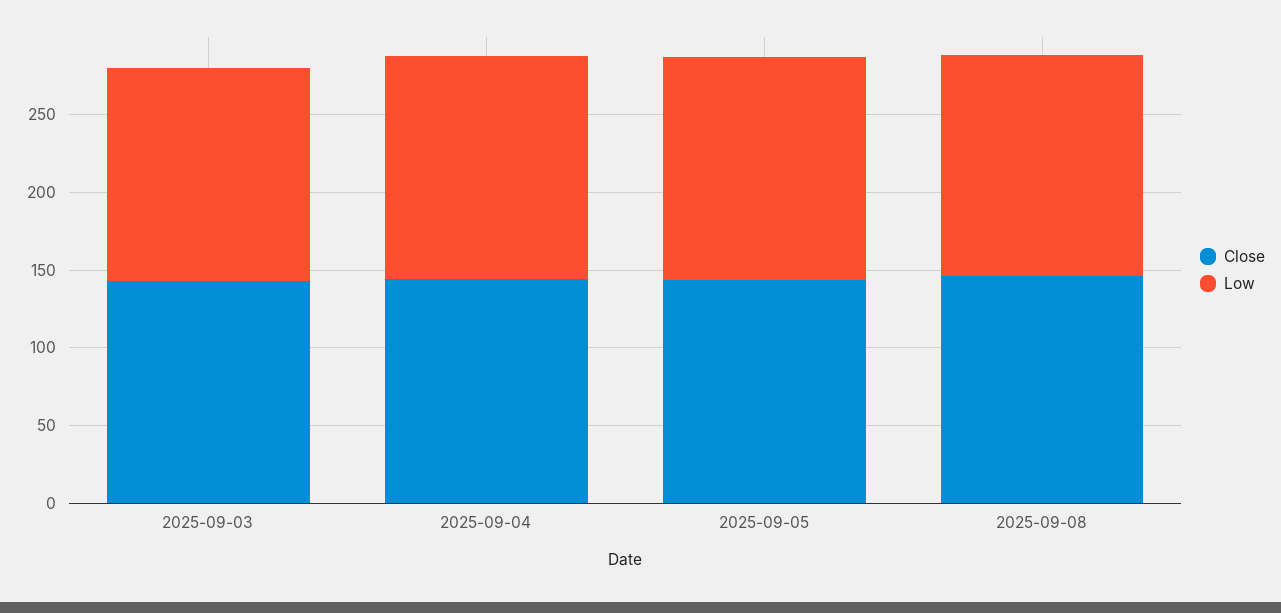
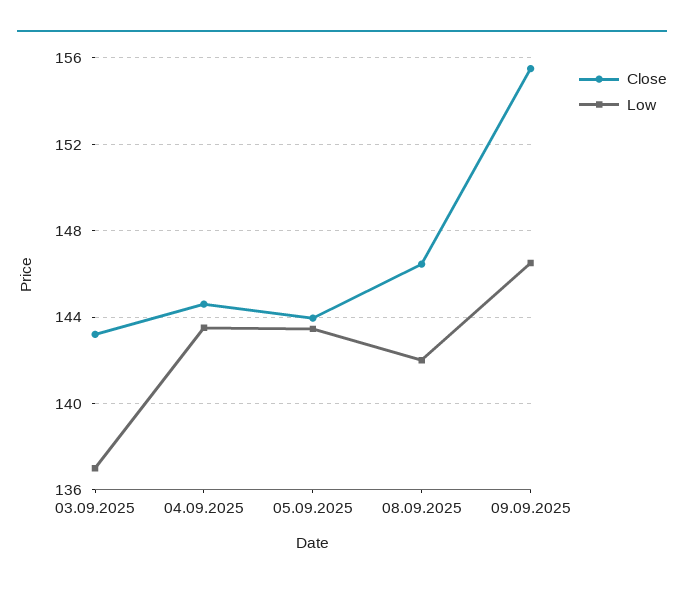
Close, 09.09.2025: none -> 155.5
Low, 09.09.2025: none -> 146.5

